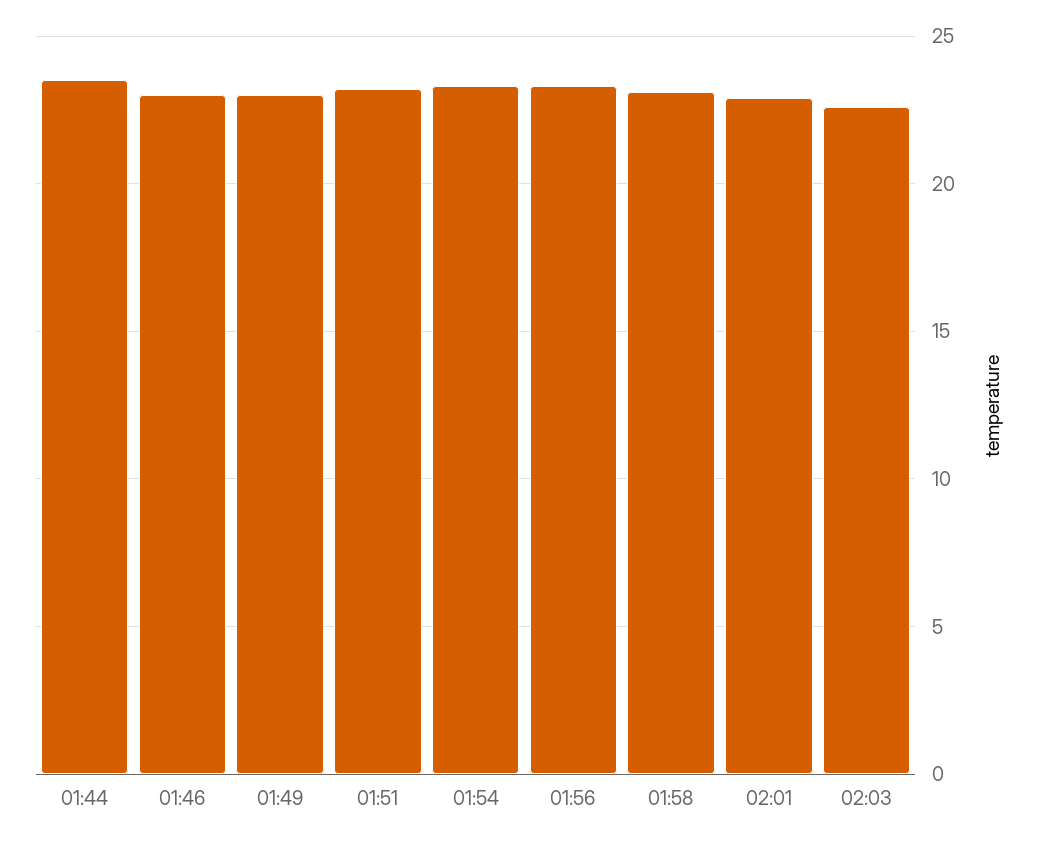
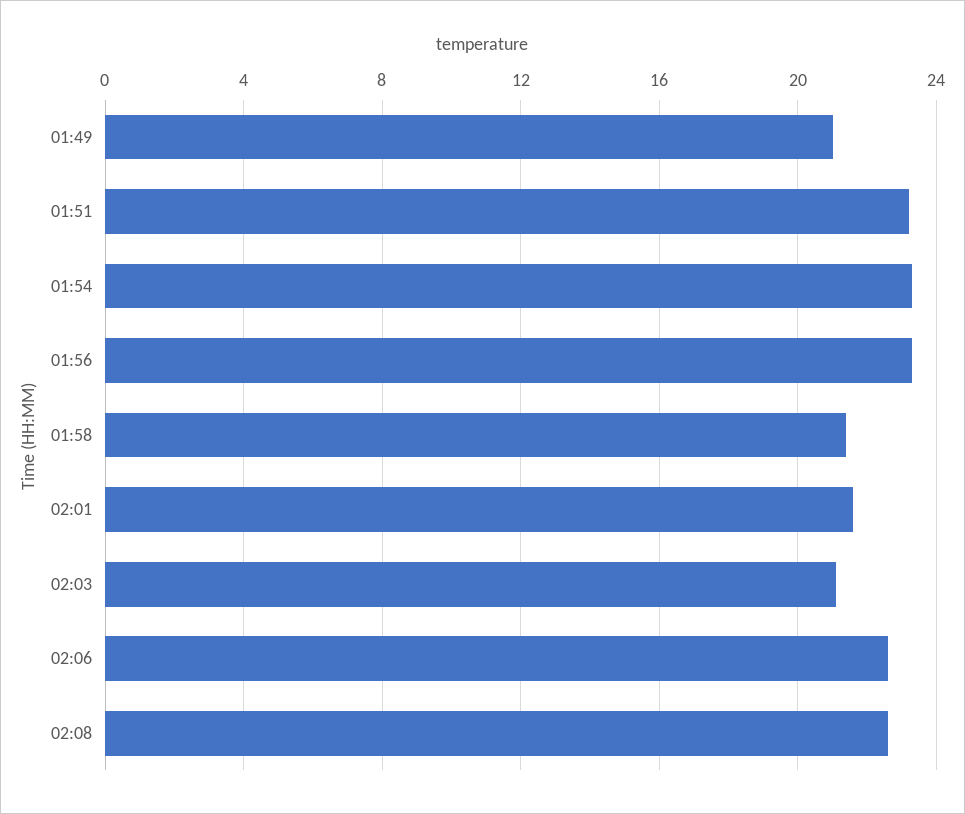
01:44: 23.5 -> none
01:46: 23 -> none
01:49: 23 -> 21
01:58: 23 -> 21.5
02:01: 23 -> 21.5
02:03: 22.5 -> 21
02:06: none -> 22.5
02:08: none -> 22.5

